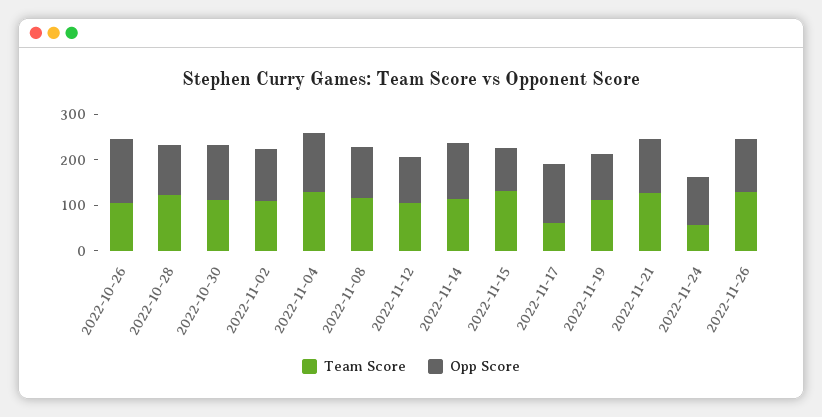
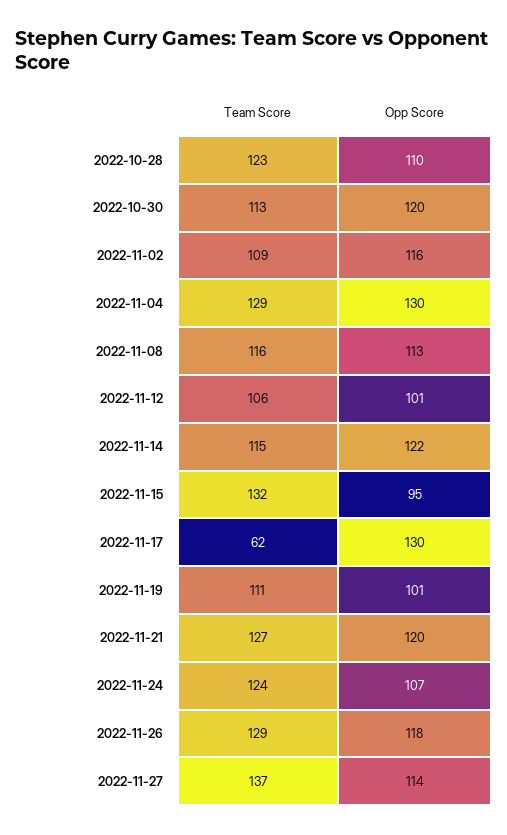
Team Score, 2022-10-26: 100 -> none
Opp Score, 2022-10-26: 140 -> none
Team Score, 2022-11-24: 60 -> 124
Team Score, 2022-11-27: none -> 137
Opp Score, 2022-11-27: none -> 114

